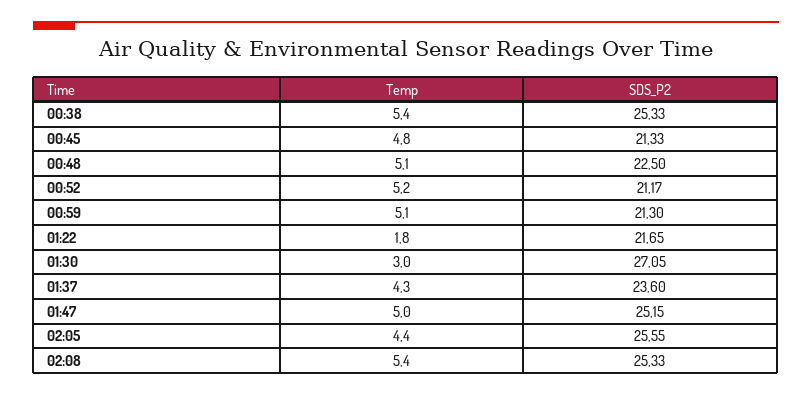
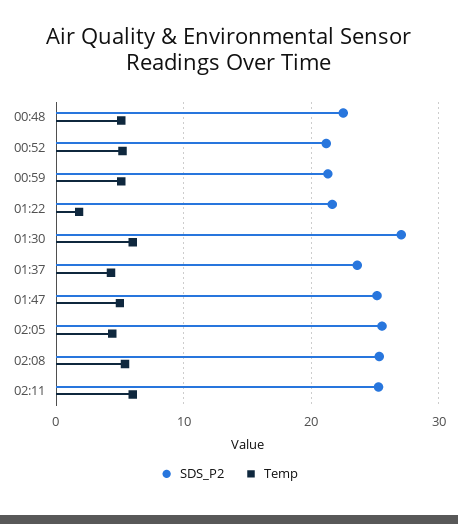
Temp, 00:38: 5.4 -> none
SDS_P2, 00:38: 25.33 -> none
Temp, 00:45: 4.8 -> none
SDS_P2, 00:45: 21.33 -> none
Temp, 01:30: 3 -> 6
SDS_P2, 02:11: none -> 25
Temp, 02:11: none -> 6

